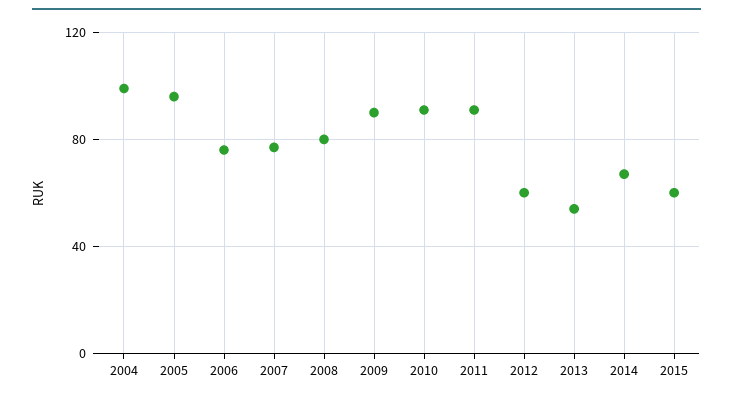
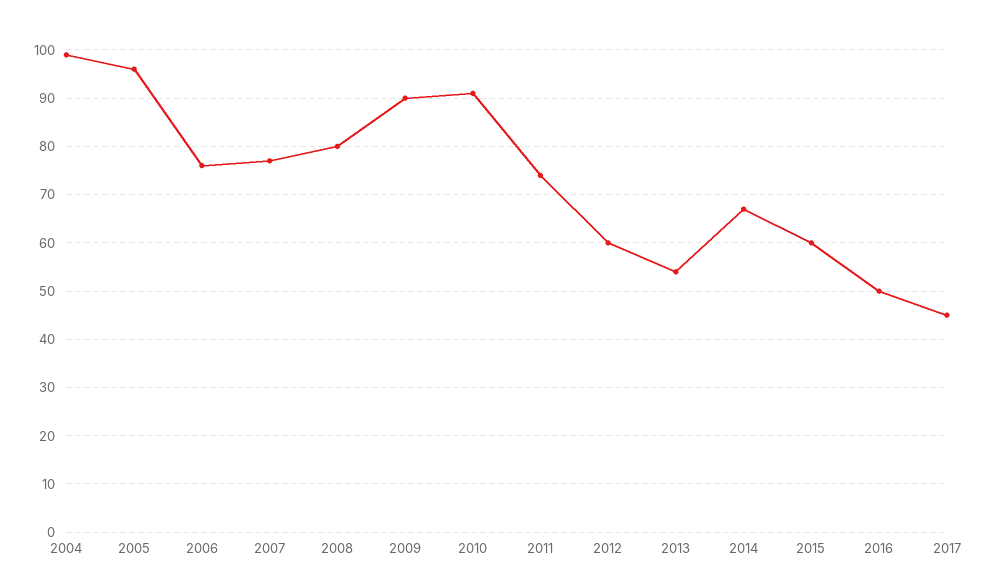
2011: 90 -> 75
2016: none -> 50
2017: none -> 45

